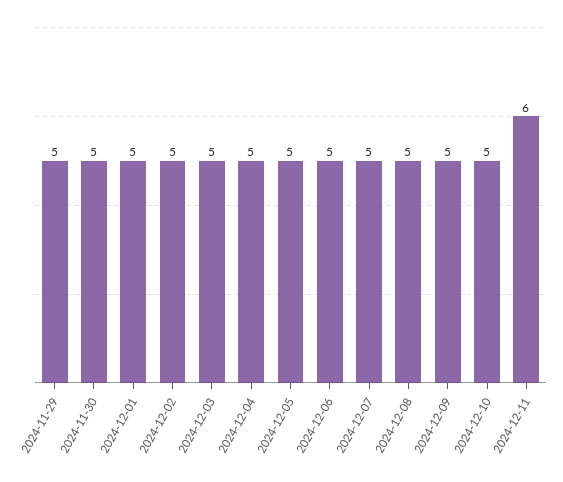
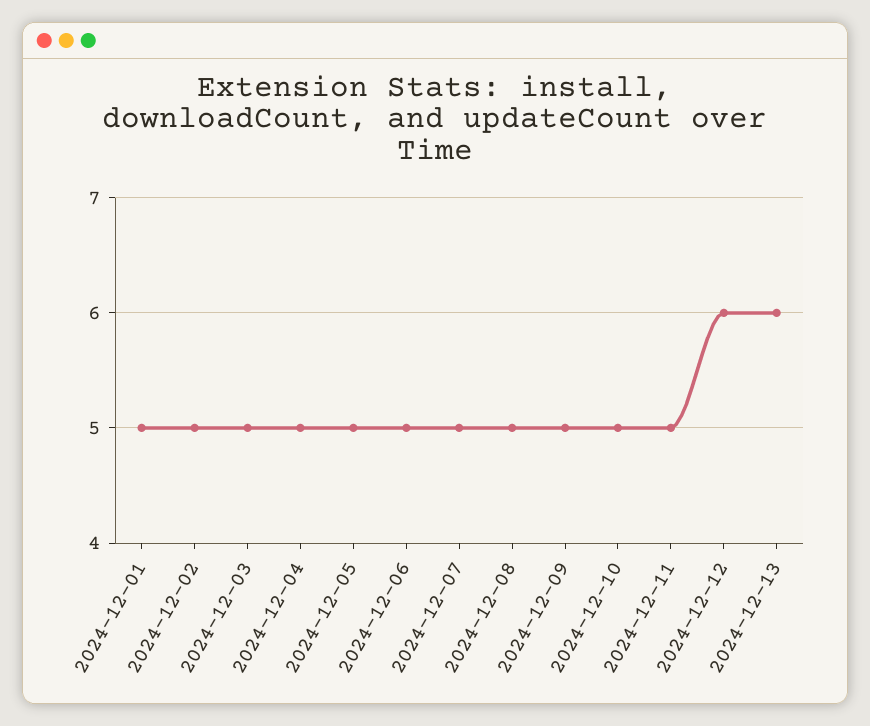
2024-11-29: 5 -> none
2024-11-30: 5 -> none
2024-12-11: 6 -> 5
2024-12-12: none -> 6
2024-12-13: none -> 6

